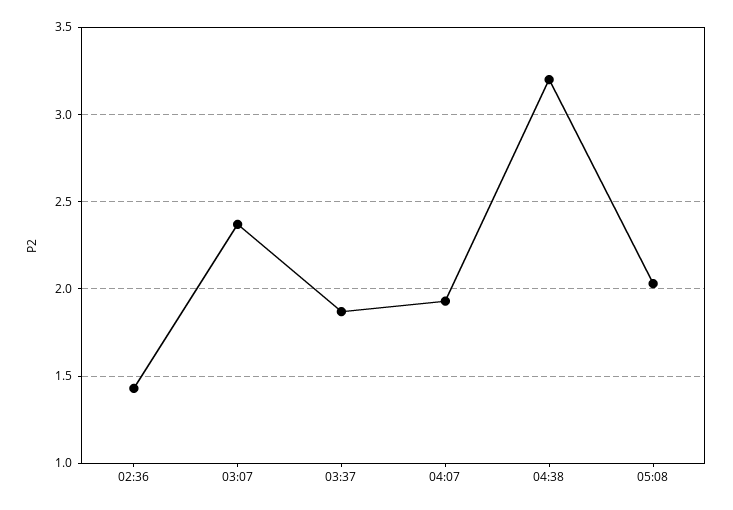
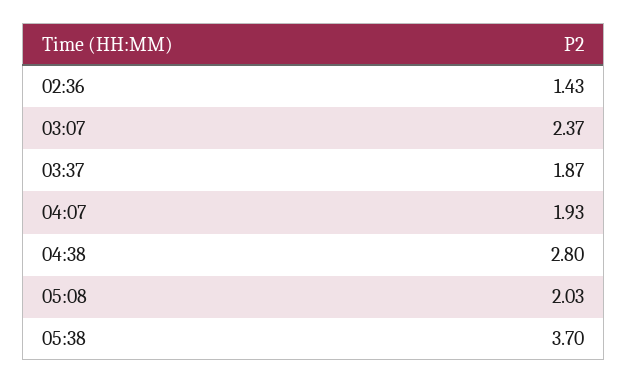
04:38: 3.2 -> 2.8
05:38: none -> 3.7

